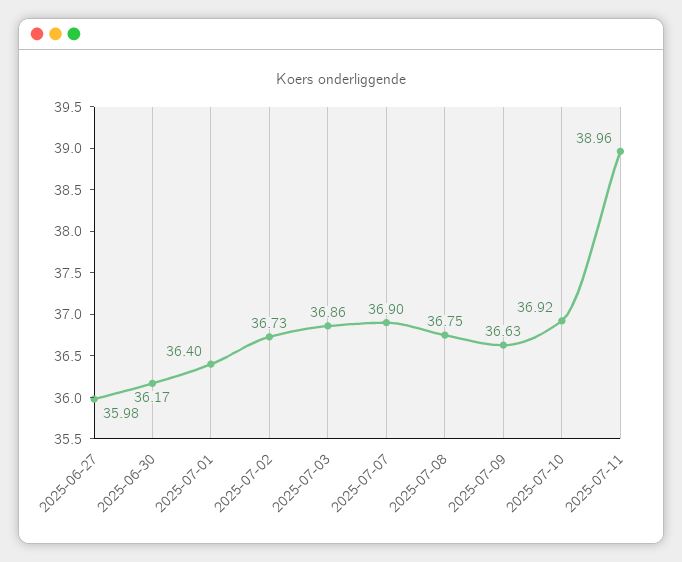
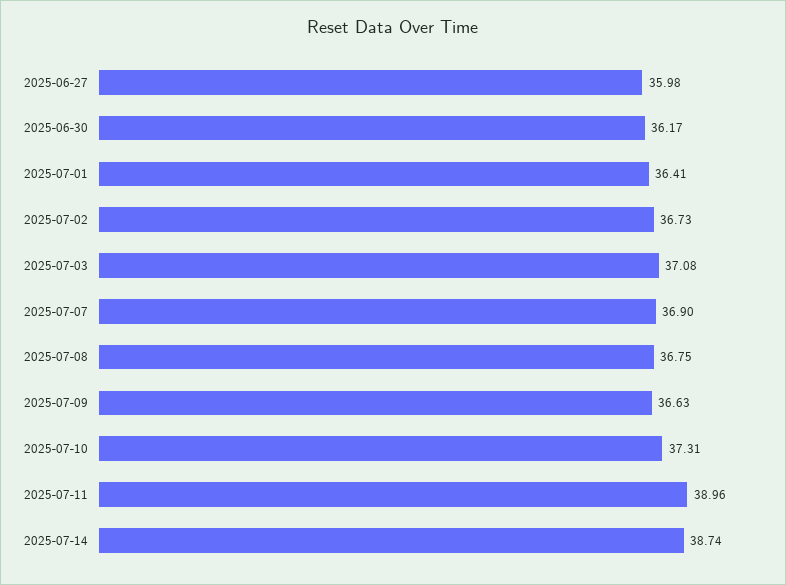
2025-07-01: 36.4 -> 36.41
2025-07-03: 36.86 -> 37.08
2025-07-10: 36.92 -> 37.31
2025-07-14: none -> 38.74

